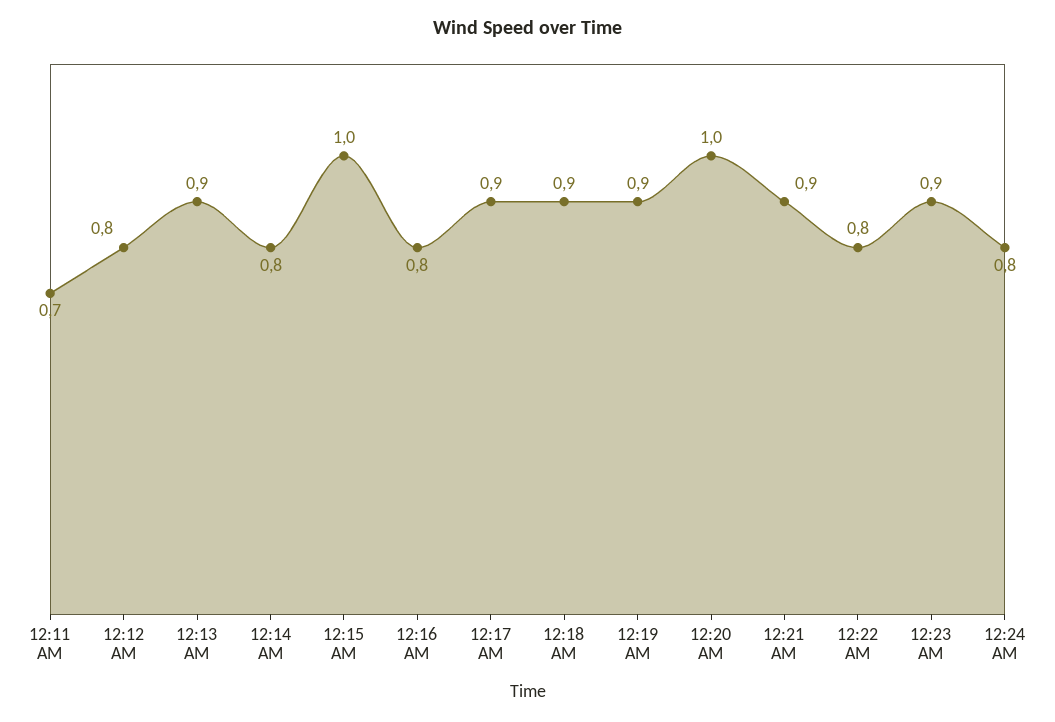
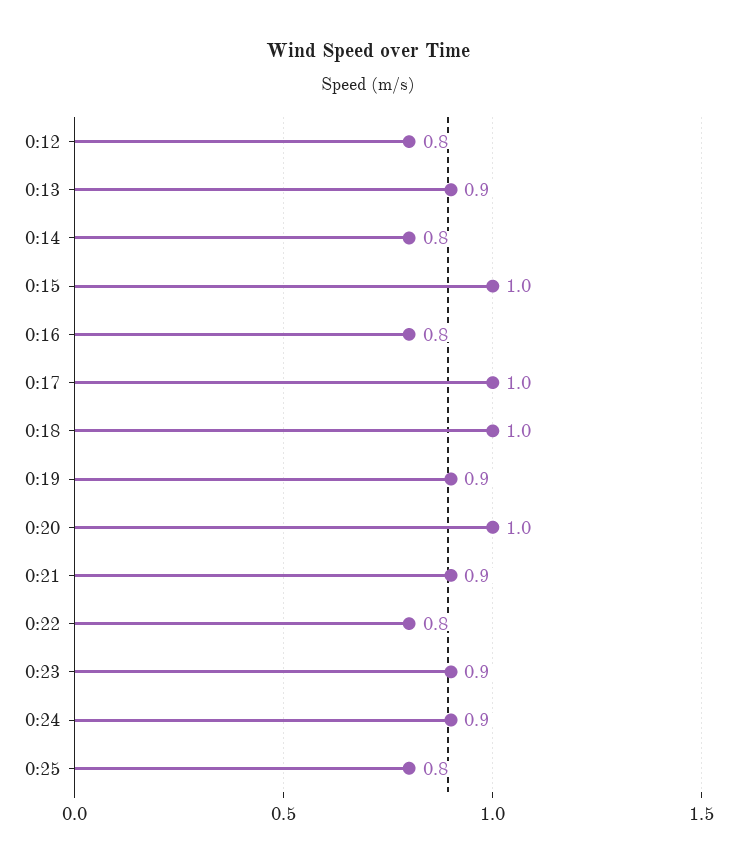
12:11 AM: 0.7 -> none
12:17 AM: 0.9 -> 1
12:18 AM: 0.9 -> 1
12:24 AM: 0.8 -> 0.9
0:25: none -> 0.8

